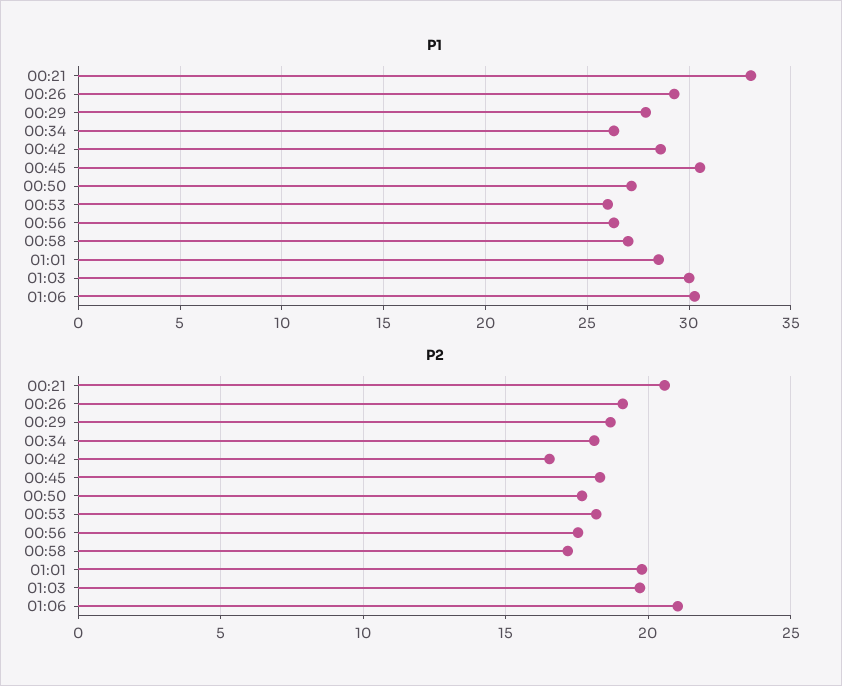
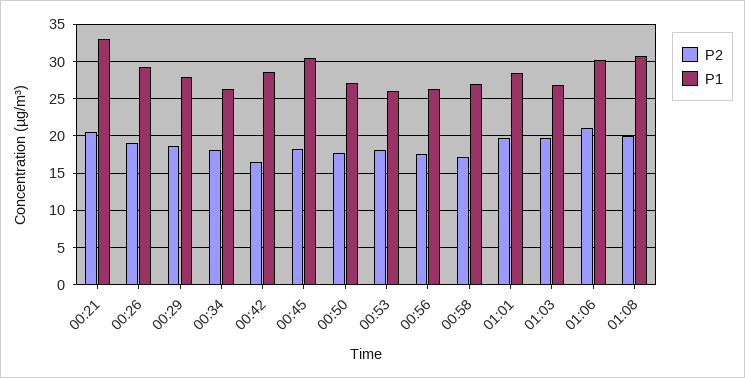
P1, 01:03: 30 -> 27
P2, 01:08: none -> 20
P1, 01:08: none -> 31

